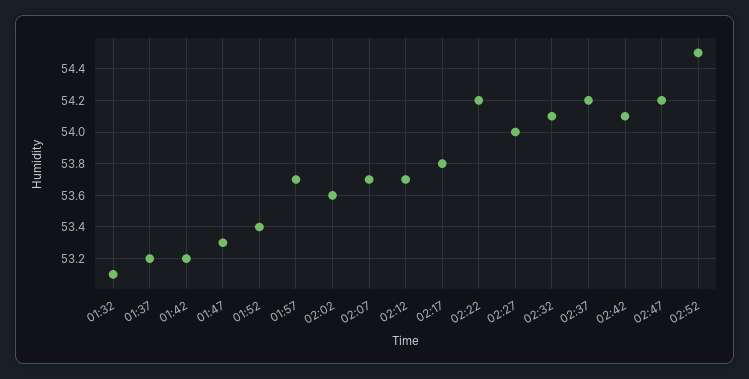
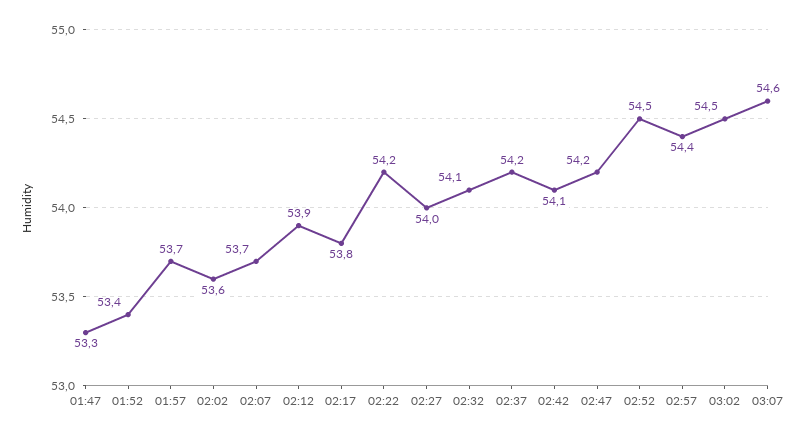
01:32: 53.1 -> none
01:37: 53.2 -> none
01:42: 53.2 -> none
02:12: 53.7 -> 53.9
02:57: none -> 54.4
03:02: none -> 54.5
03:07: none -> 54.6

